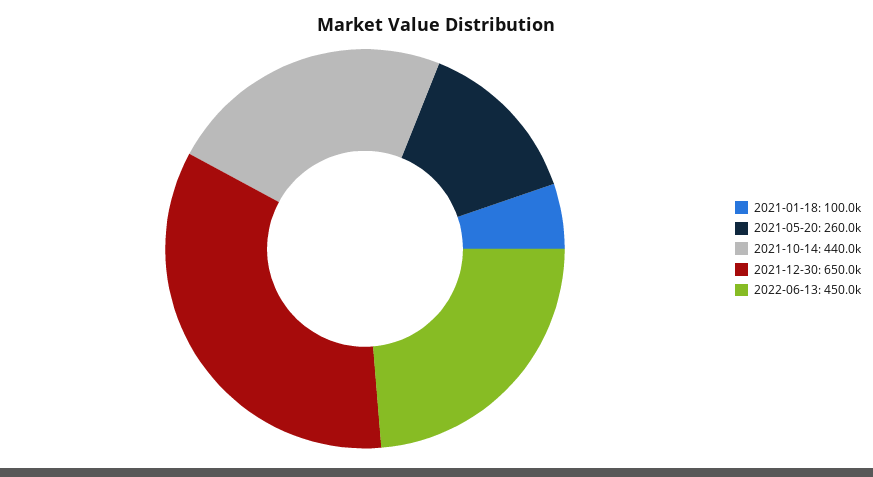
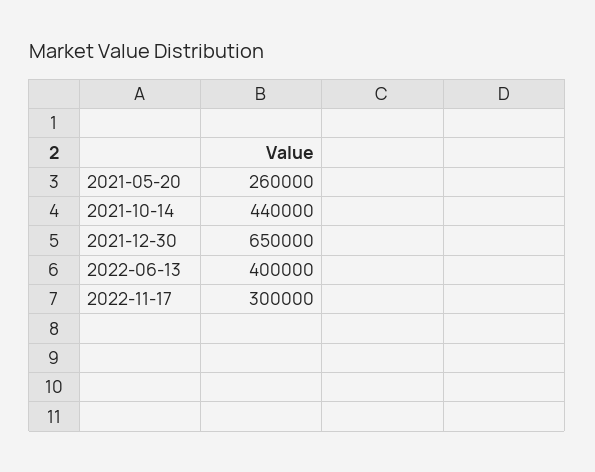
2021-01-18: 100000 -> none
2022-06-13: 450000 -> 400000
2022-11-17: none -> 300000

